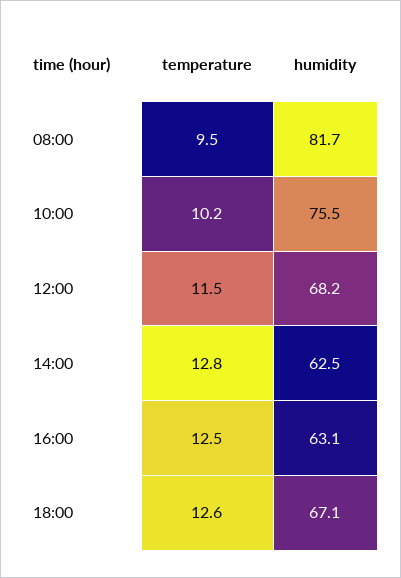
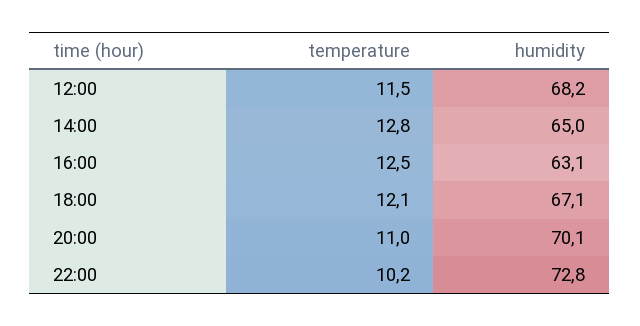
temperature, 08:00: 9.5 -> none
humidity, 08:00: 81.7 -> none
temperature, 10:00: 10.2 -> none
humidity, 10:00: 75.5 -> none
humidity, 14:00: 62.5 -> 65
temperature, 18:00: 12.6 -> 12.1
temperature, 20:00: none -> 11
humidity, 20:00: none -> 70.1
temperature, 22:00: none -> 10.2
humidity, 22:00: none -> 72.8

